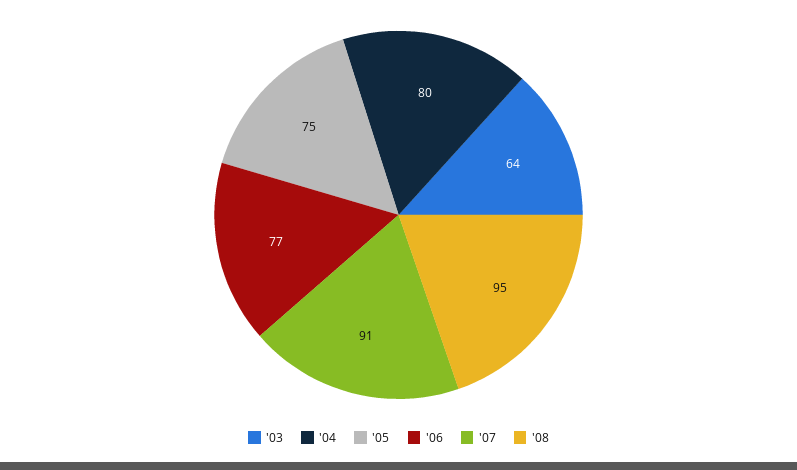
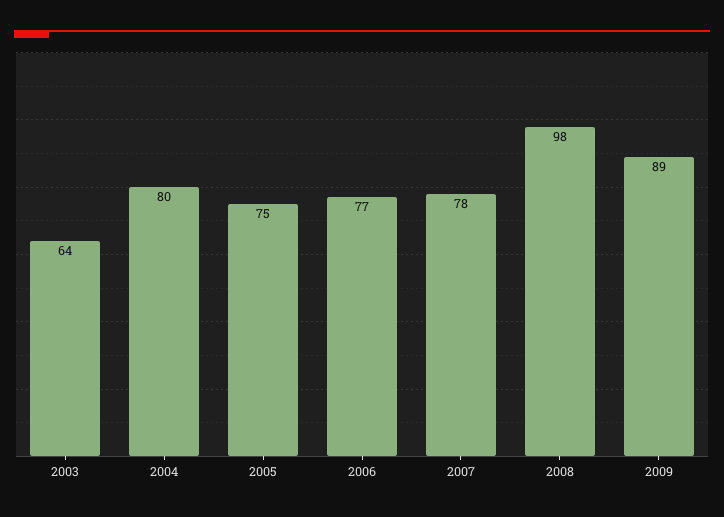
'07: 91 -> 78
'08: 95 -> 98
2009: none -> 89

